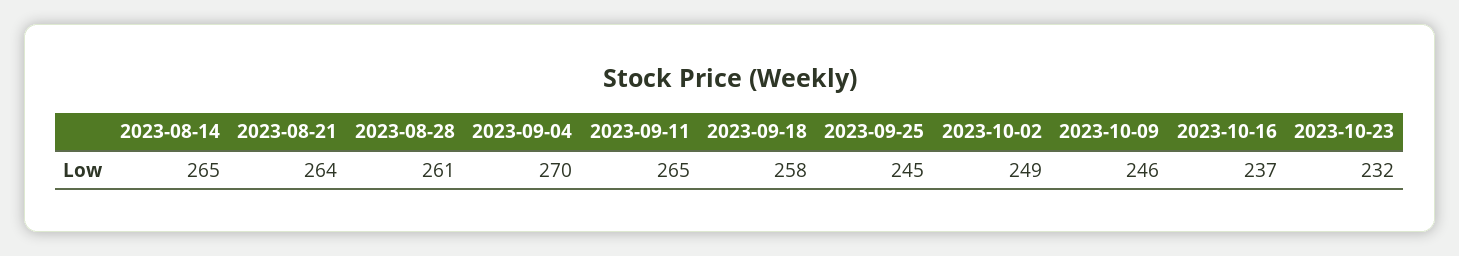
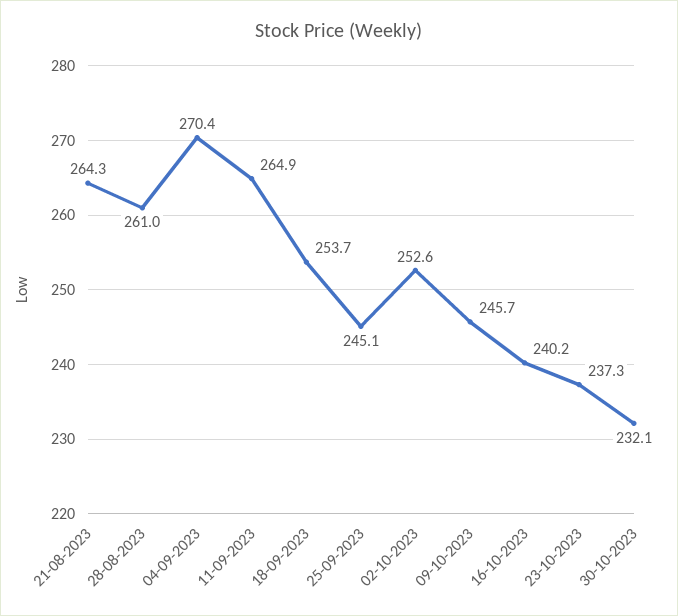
2023-08-14: 265 -> none
2023-09-18: 258 -> 253.7
2023-10-02: 249 -> 252.6
2023-10-16: 237 -> 240.2
2023-10-23: 232 -> 237.3
30-10-2023: none -> 232.1

